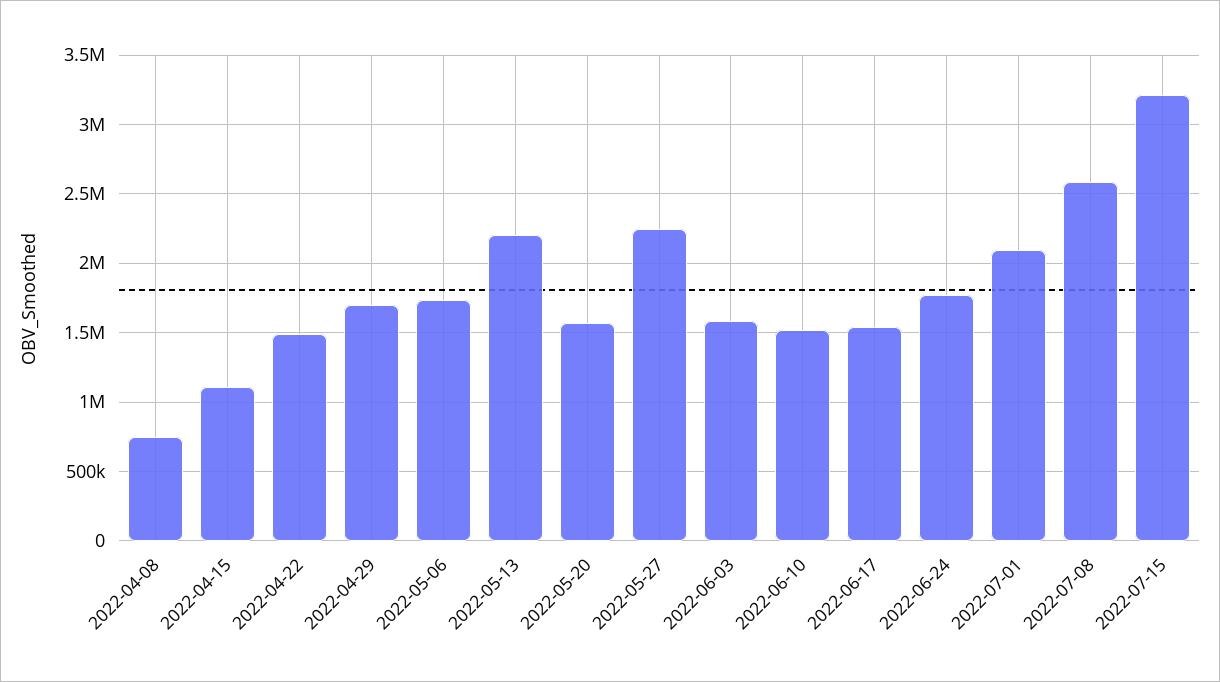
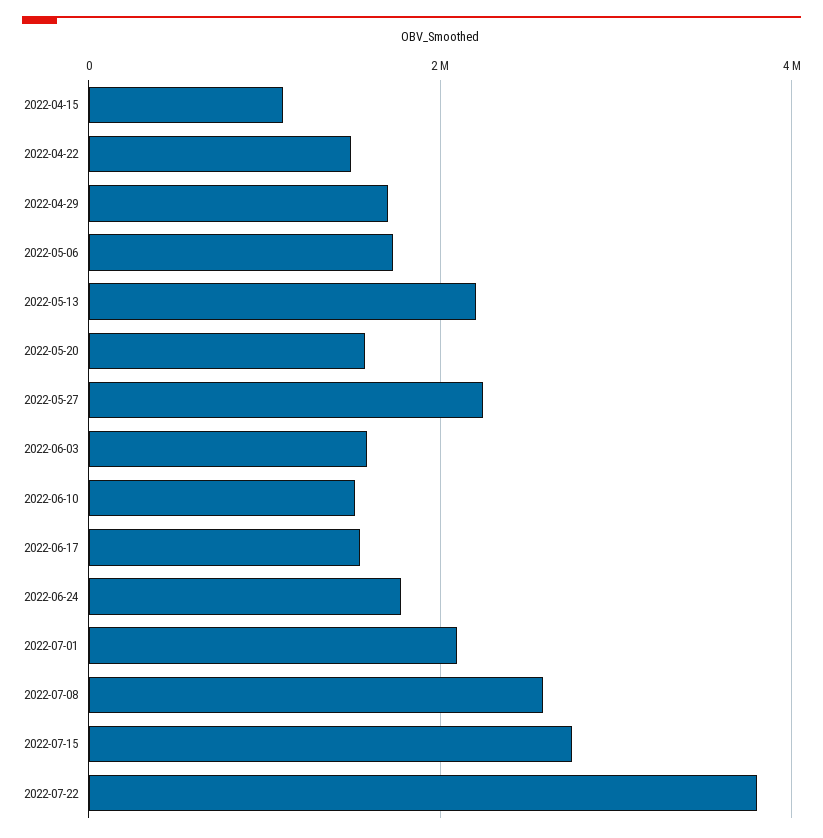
2022-04-08: 750000 -> none
2022-07-15: 3200000 -> 2800000
2022-07-22: none -> 3800000

